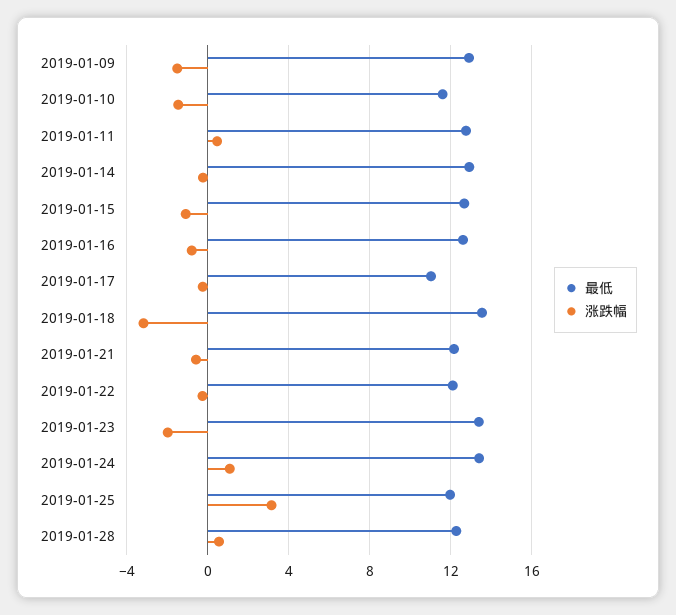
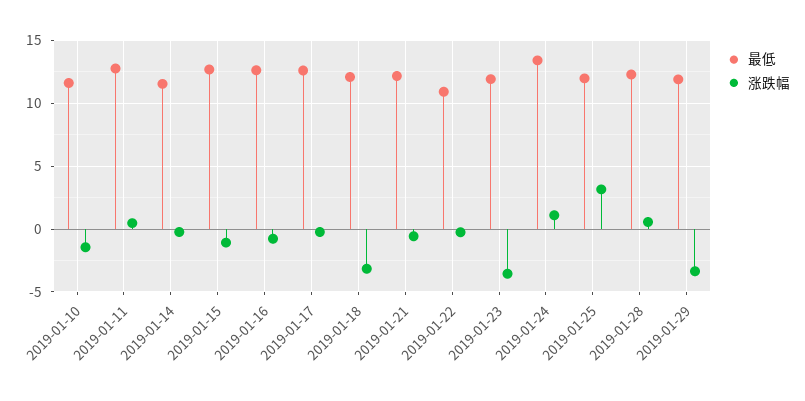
最低, 2019-01-09: 13 -> none
涨跌幅, 2019-01-09: -1.5 -> none
最低, 2019-01-14: 13 -> 11.5
最低, 2019-01-17: 11 -> 12.5
最低, 2019-01-18: 13.5 -> 12
最低, 2019-01-22: 12 -> 11
最低, 2019-01-23: 13.5 -> 12
涨跌幅, 2019-01-23: -2 -> -3.5
最低, 2019-01-29: none -> 12
涨跌幅, 2019-01-29: none -> -3.5

